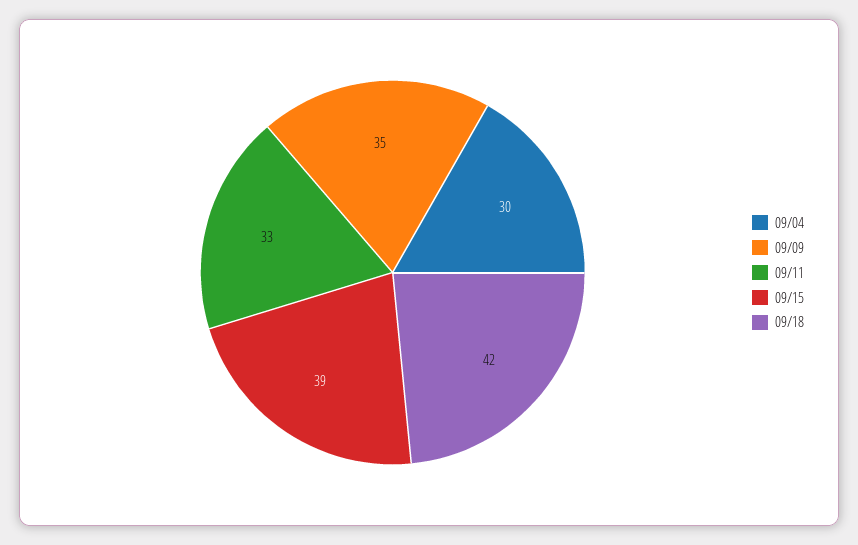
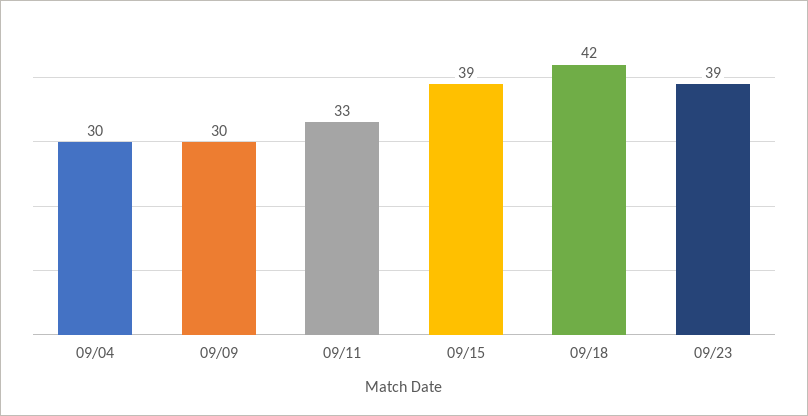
09/09: 35 -> 30
09/23: none -> 39

